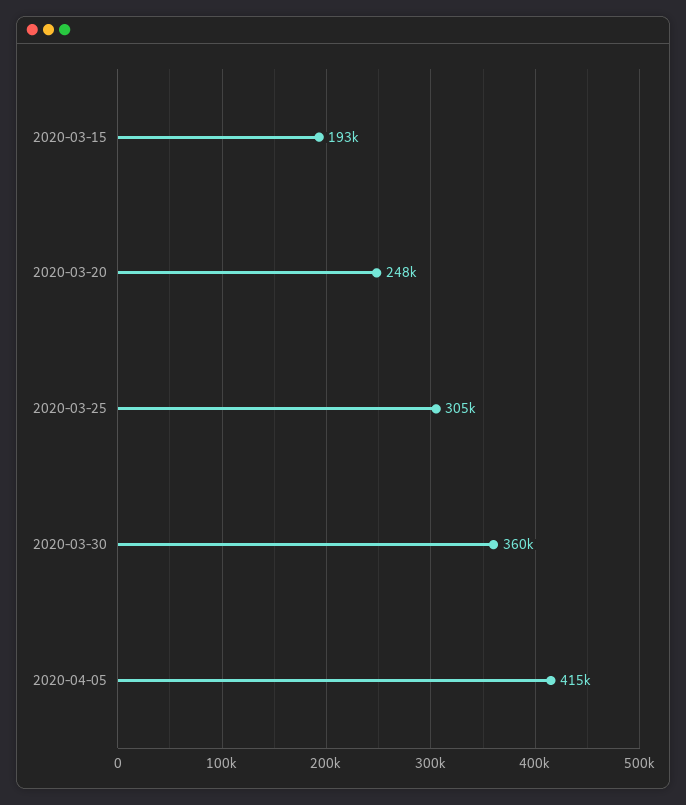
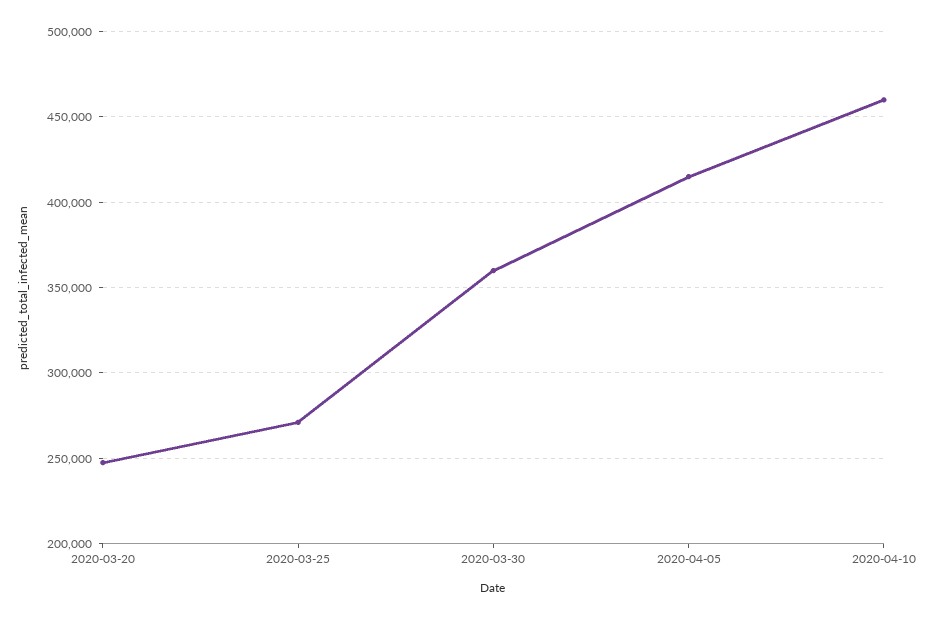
2020-03-15: 193000 -> none
2020-03-25: 305000 -> 270000
2020-04-10: none -> 460000

